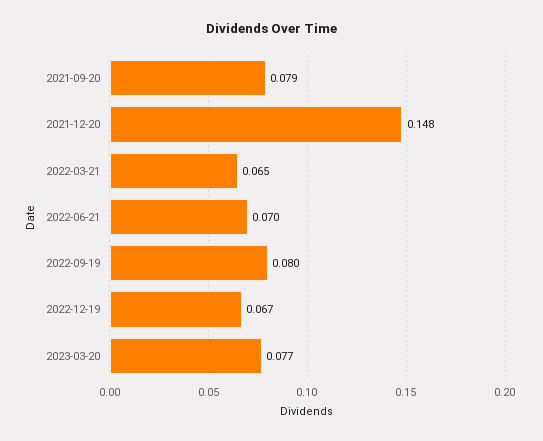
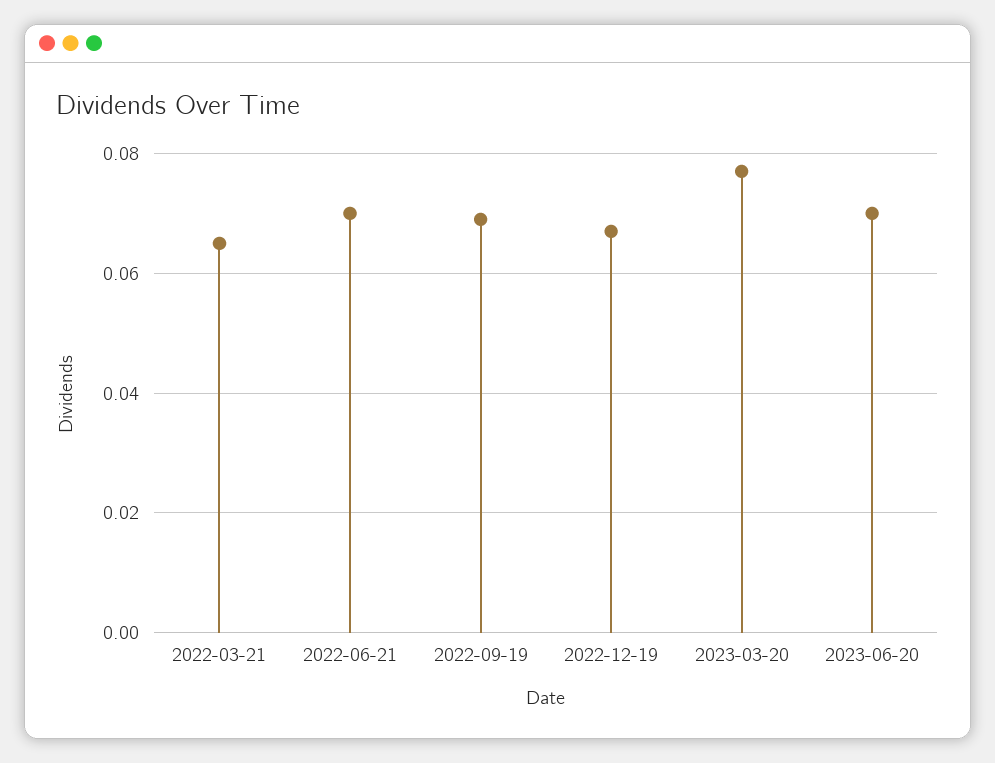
2021-09-20: 0.079 -> none
2021-12-20: 0.148 -> none
2022-09-19: 0.08 -> 0.07
2023-06-20: none -> 0.07

